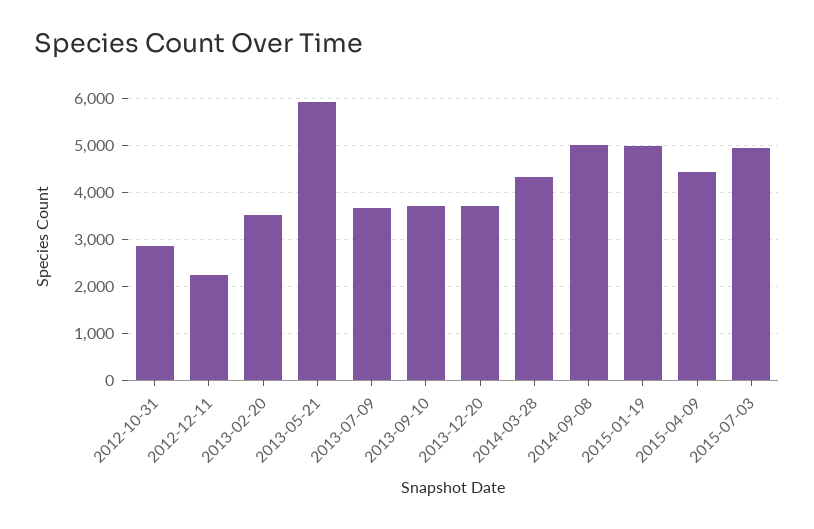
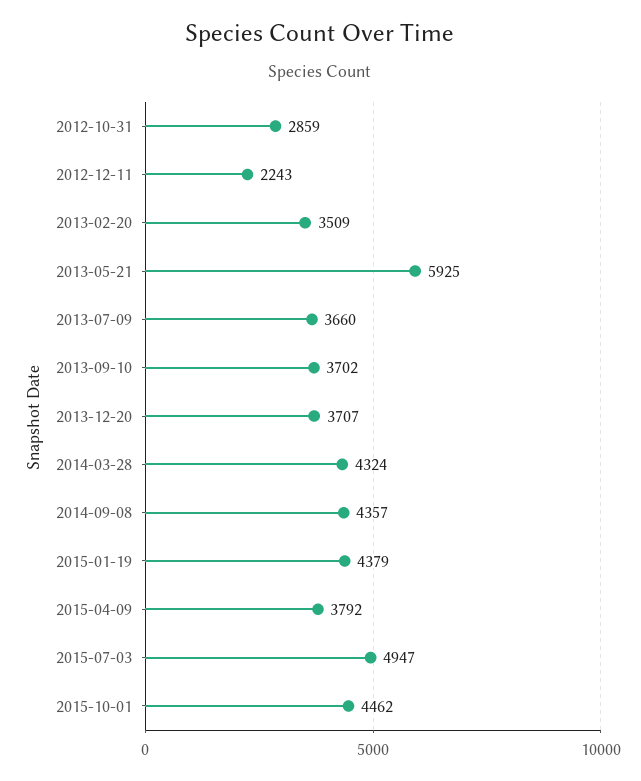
2014-09-08: 5000 -> 4357
2015-01-19: 5000 -> 4379
2015-04-09: 4400 -> 3792
2015-10-01: none -> 4462

